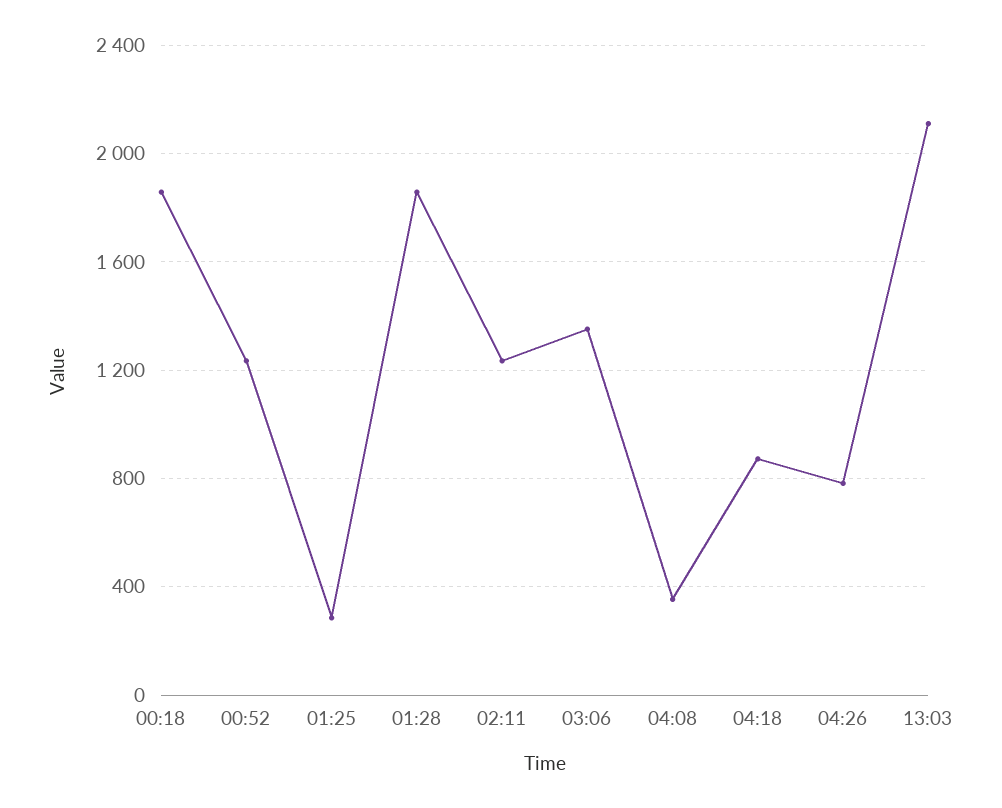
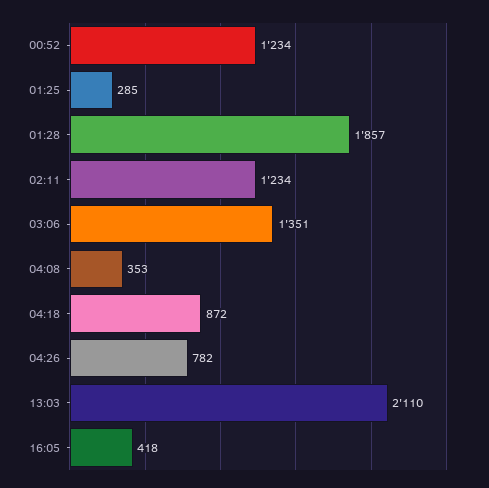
00:18: 1850 -> none
16:05: none -> 418

